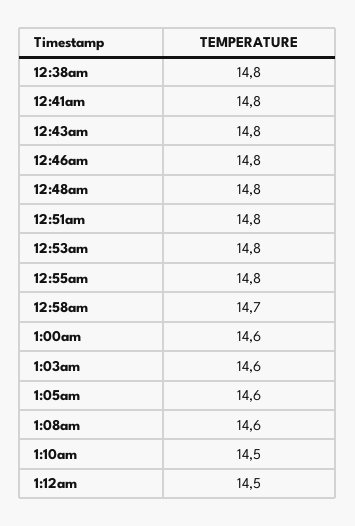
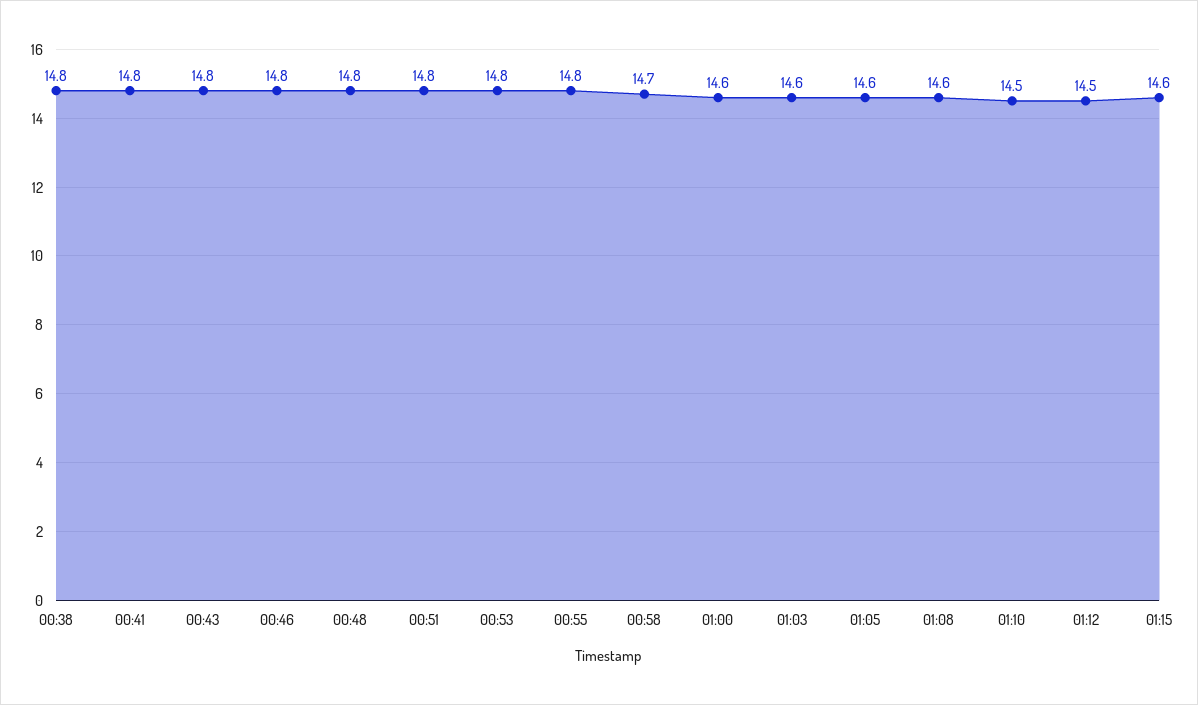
01:15: none -> 14.6

